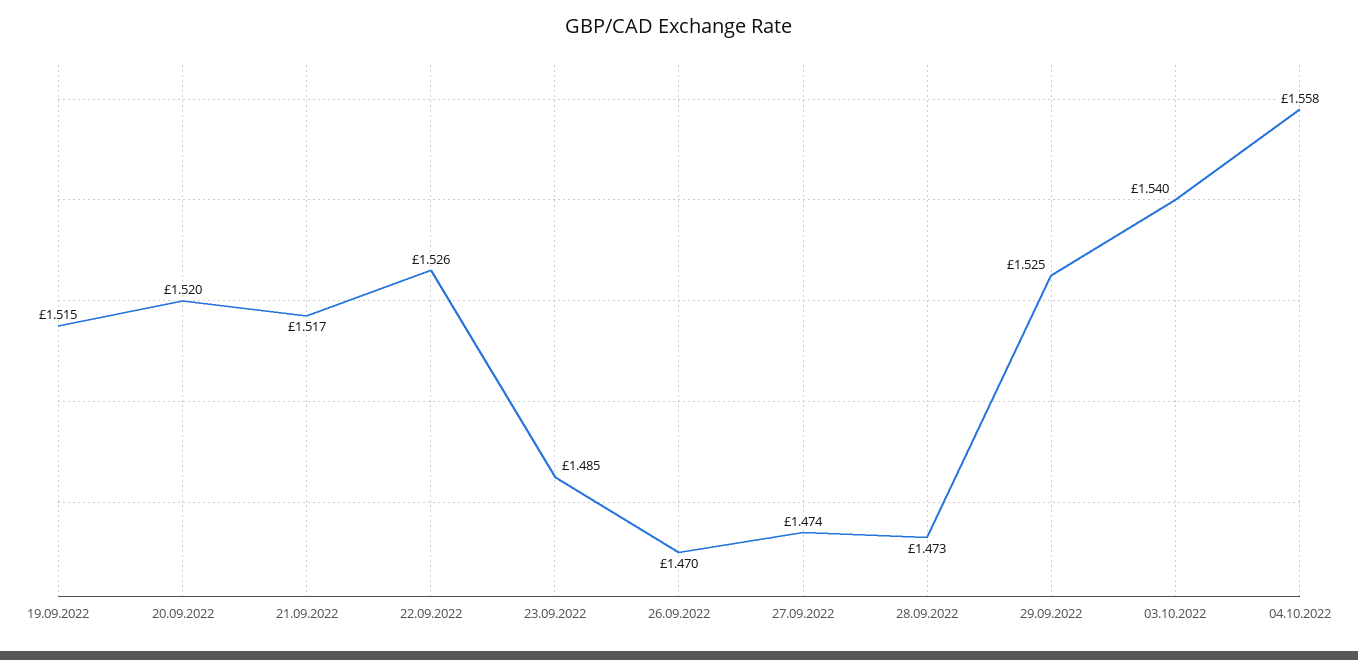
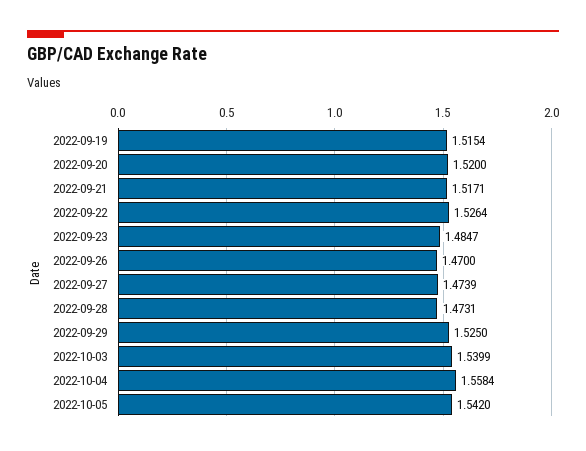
2022-10-05: none -> 1.542

